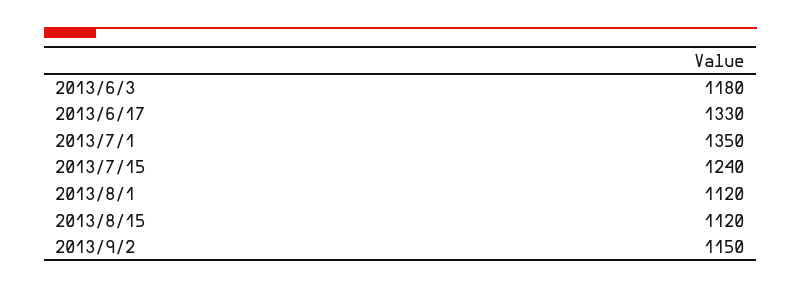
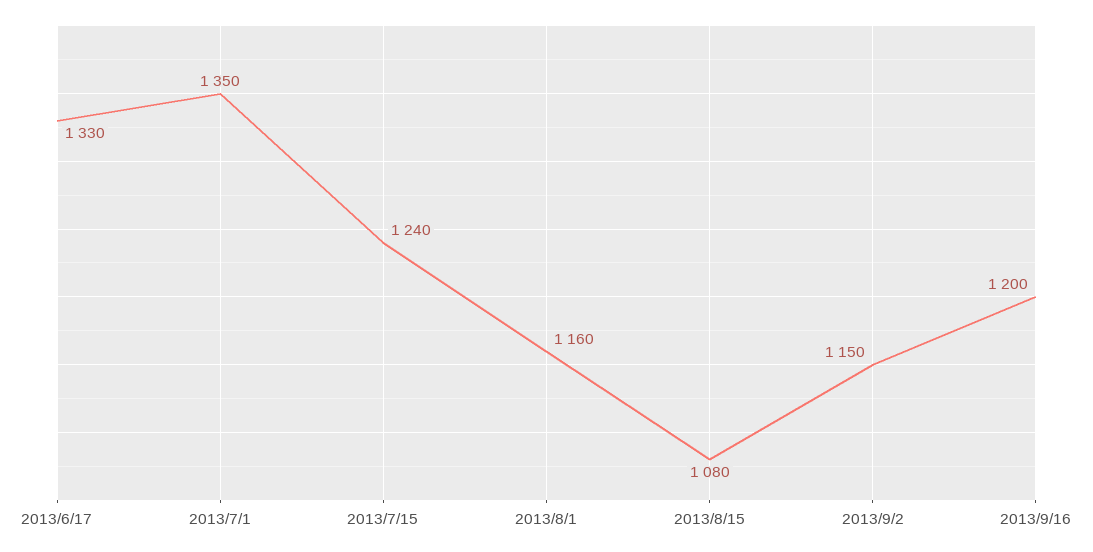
2013/6/3: 1180 -> none
2013/8/1: 1120 -> 1160
2013/8/15: 1120 -> 1080
2013/9/16: none -> 1200

